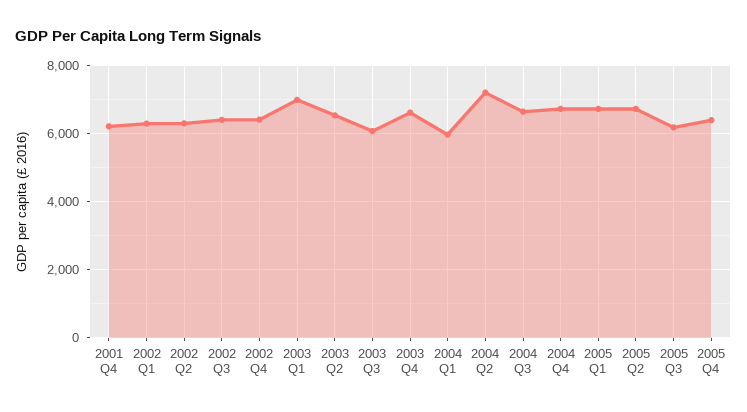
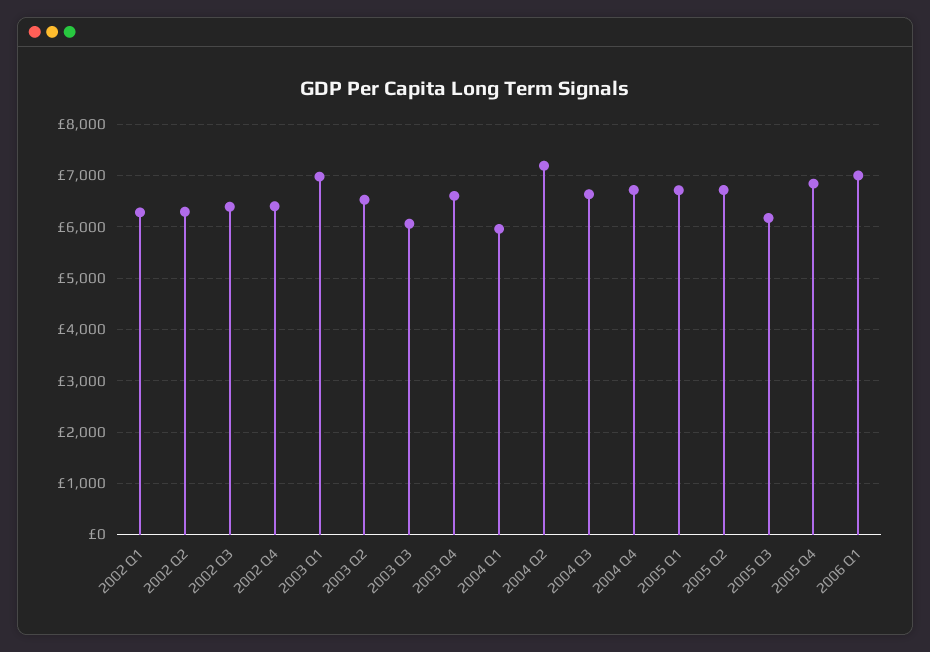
2001 Q4: 6200 -> none
2005 Q4: 6400 -> 6800
2006 Q1: none -> 7000

